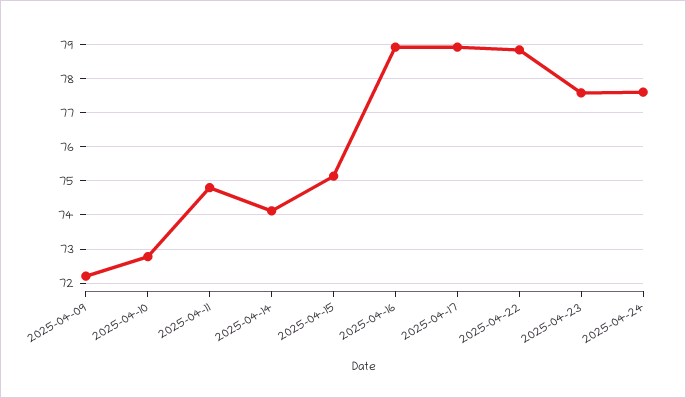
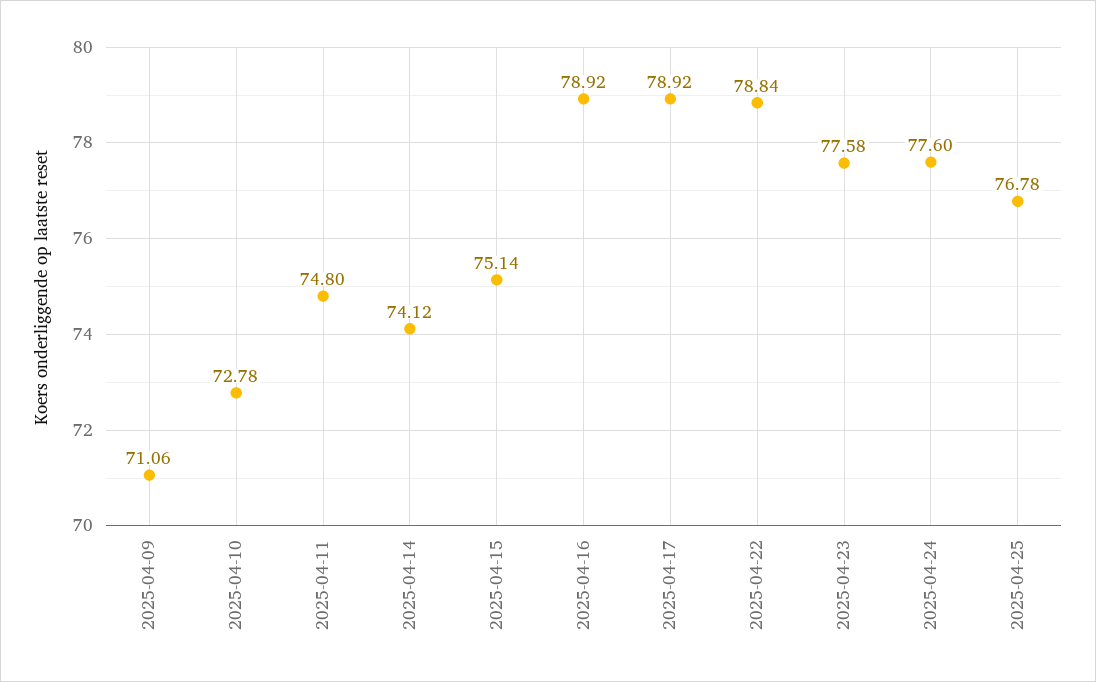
2025-04-09: 72.2 -> 71.06
2025-04-25: none -> 76.78

